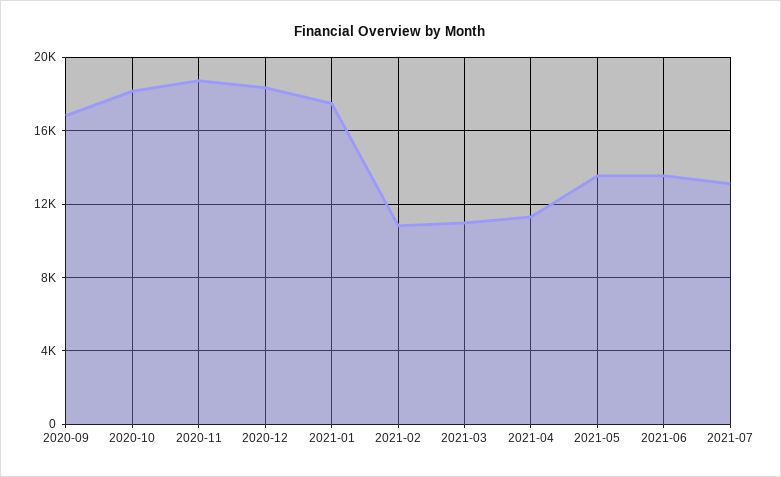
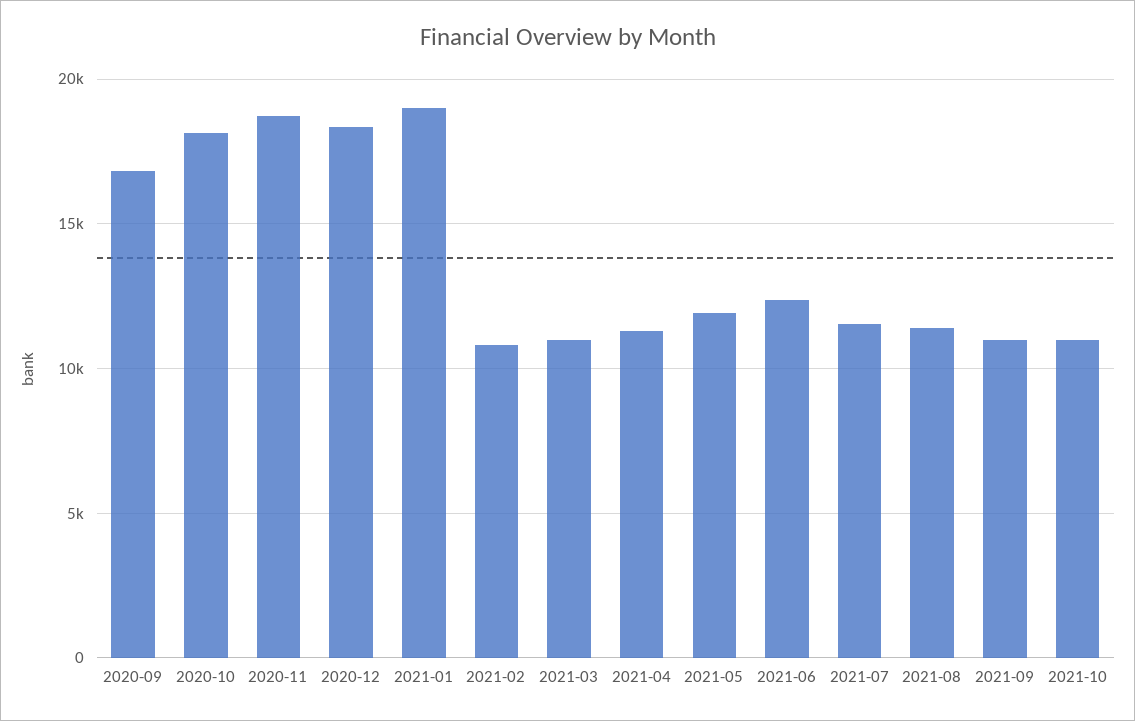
2021-01: 17500 -> 19000
2021-05: 13500 -> 12000
2021-06: 13500 -> 12500
2021-07: 13000 -> 11500
2021-08: none -> 11500
2021-09: none -> 11000
2021-10: none -> 11000

